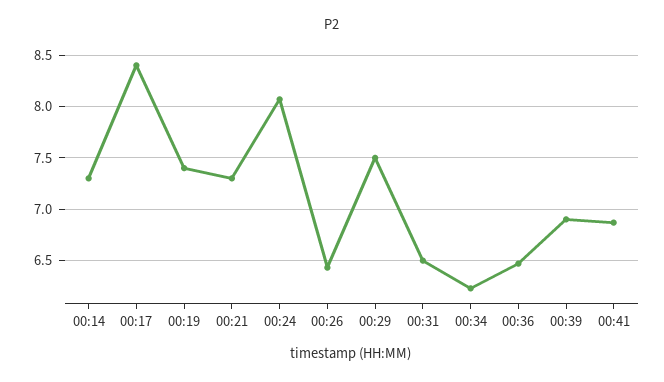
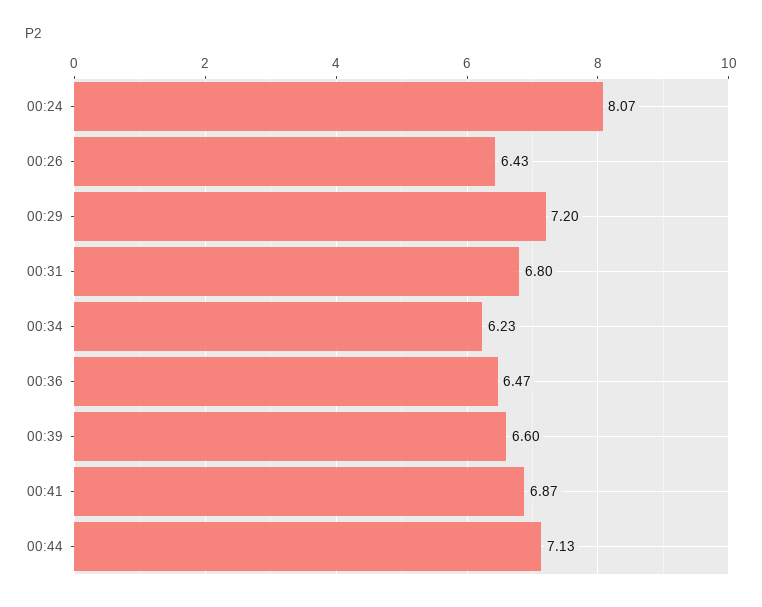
00:14: 7.3 -> none
00:17: 8.4 -> none
00:19: 7.4 -> none
00:21: 7.3 -> none
00:29: 7.5 -> 7.2
00:31: 6.5 -> 6.8
00:39: 6.9 -> 6.6
00:44: none -> 7.13

